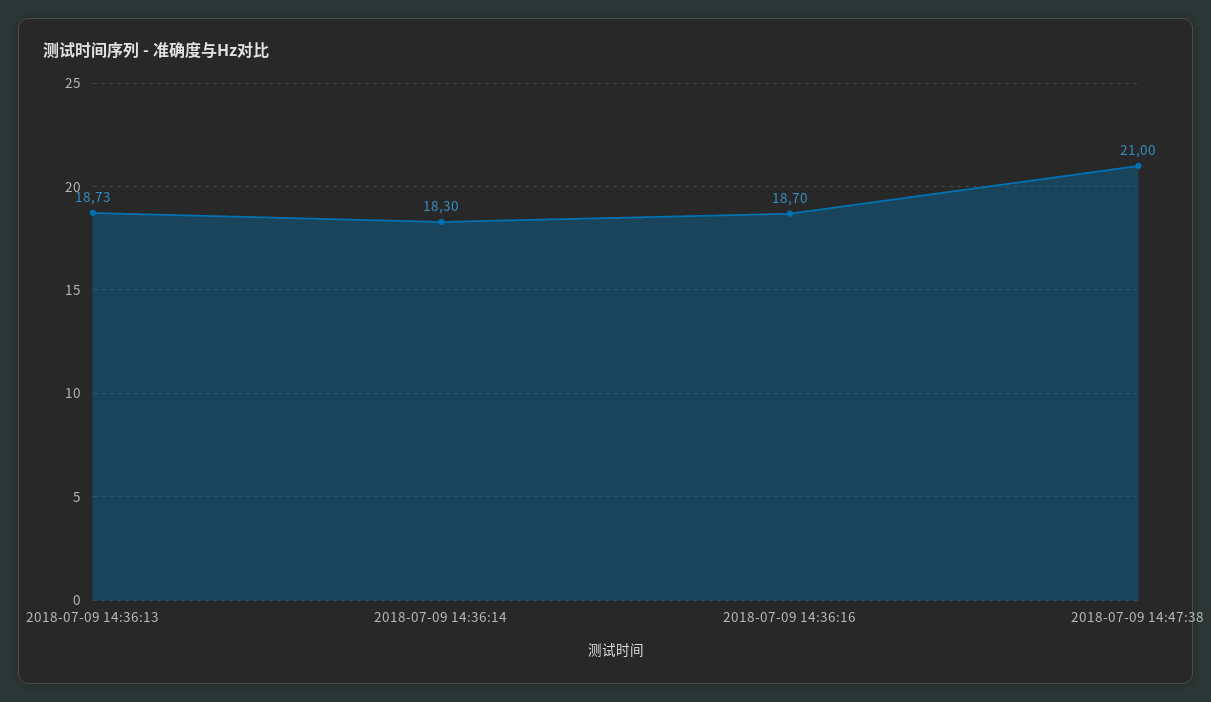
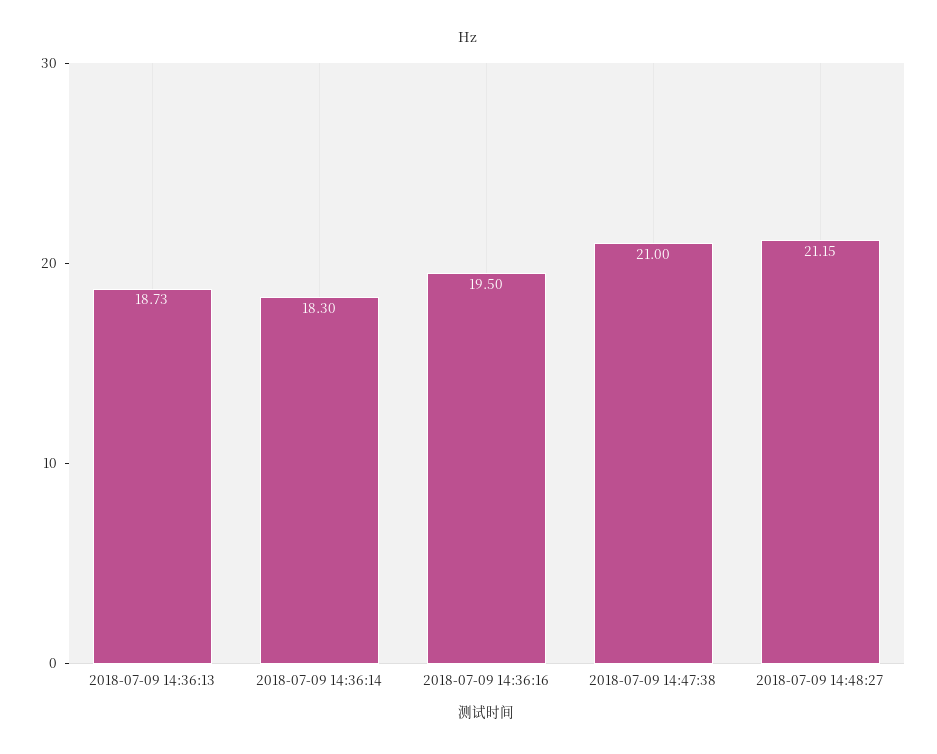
2018-07-09 14:36:16: 18.7 -> 19.5
2018-07-09 14:48:27: none -> 21.15

